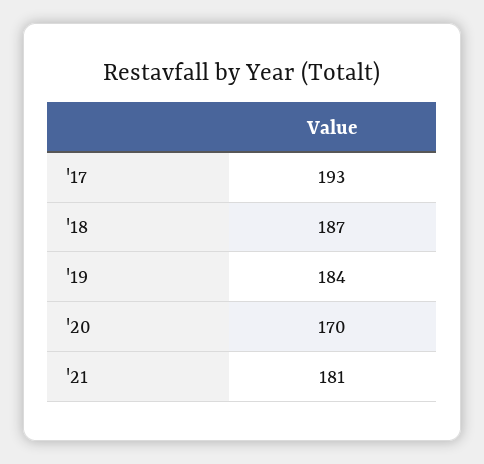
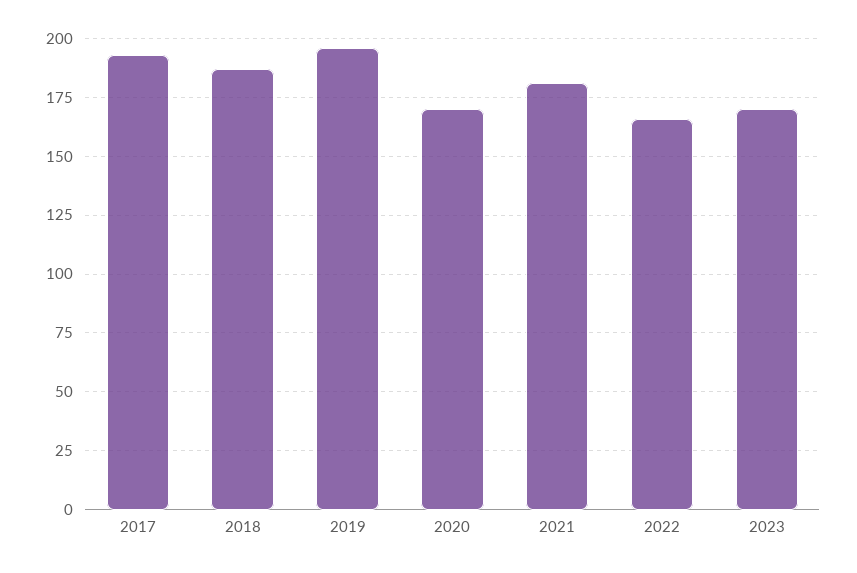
'19: 184 -> 195
2022: none -> 165
2023: none -> 170

